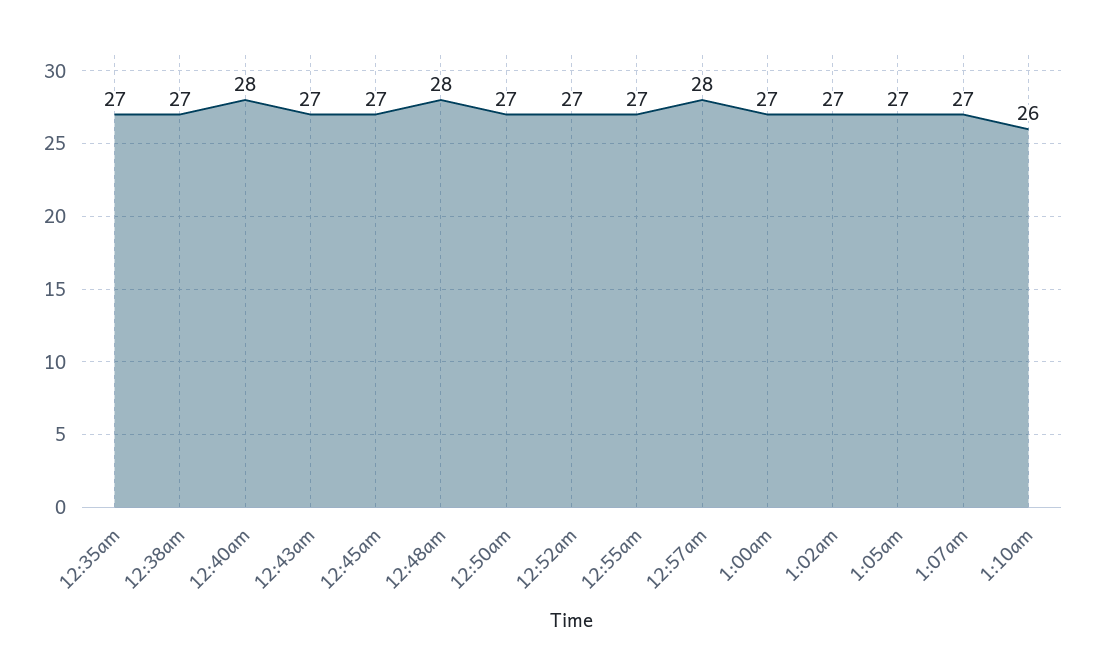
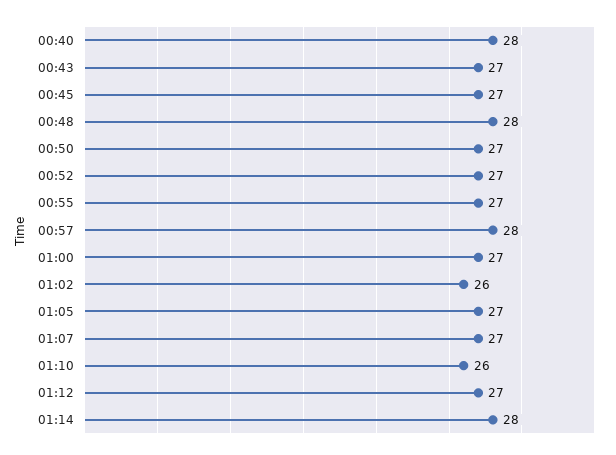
12:35am: 27 -> none
12:38am: 27 -> none
1:02am: 27 -> 26
01:12: none -> 27
01:14: none -> 28

